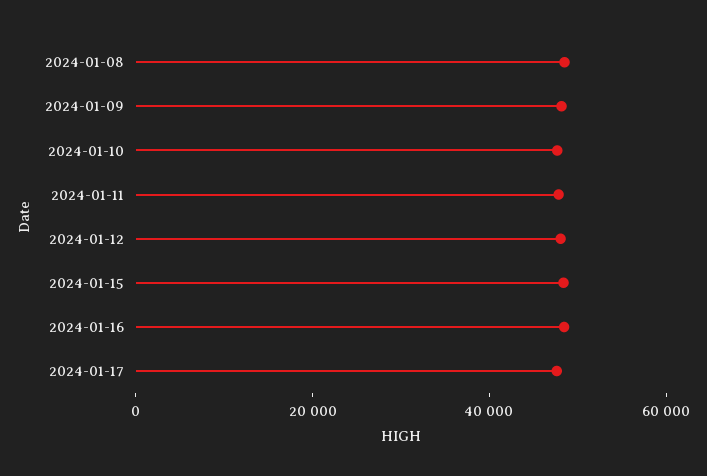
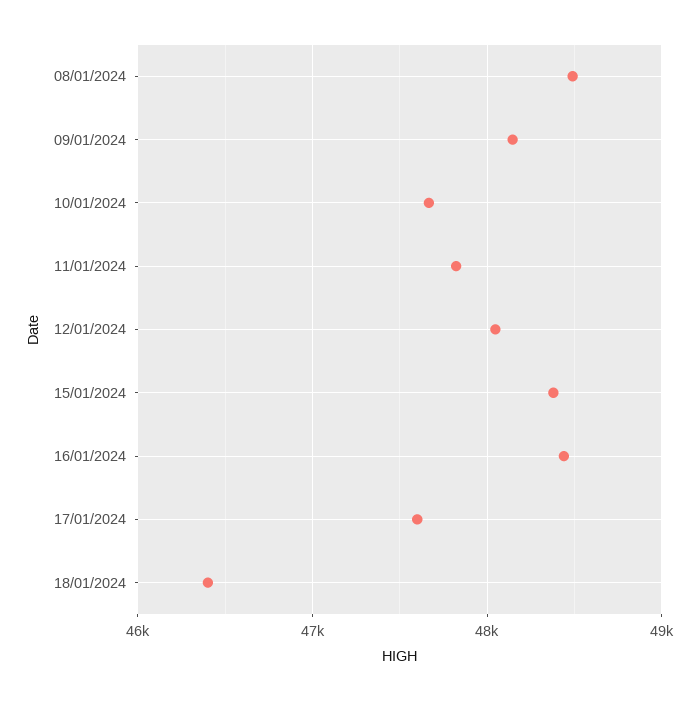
18/01/2024: none -> 46400

